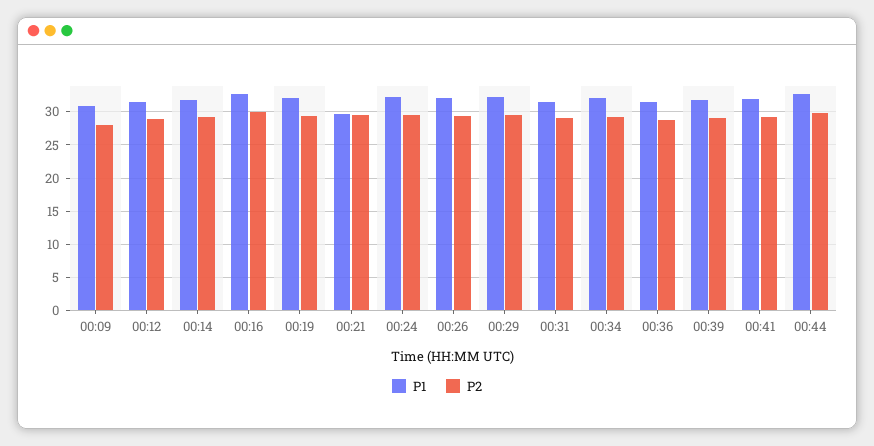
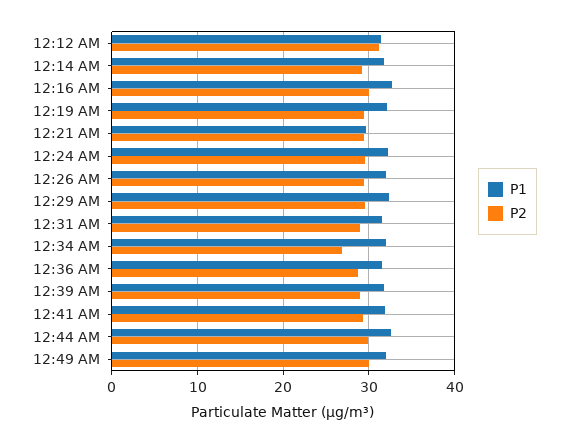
P1, 00:09: 31 -> none
P2, 00:09: 28 -> none
P2, 00:12: 29 -> 31
P2, 00:34: 29 -> 27
P1, 12:49 AM: none -> 32
P2, 12:49 AM: none -> 30

